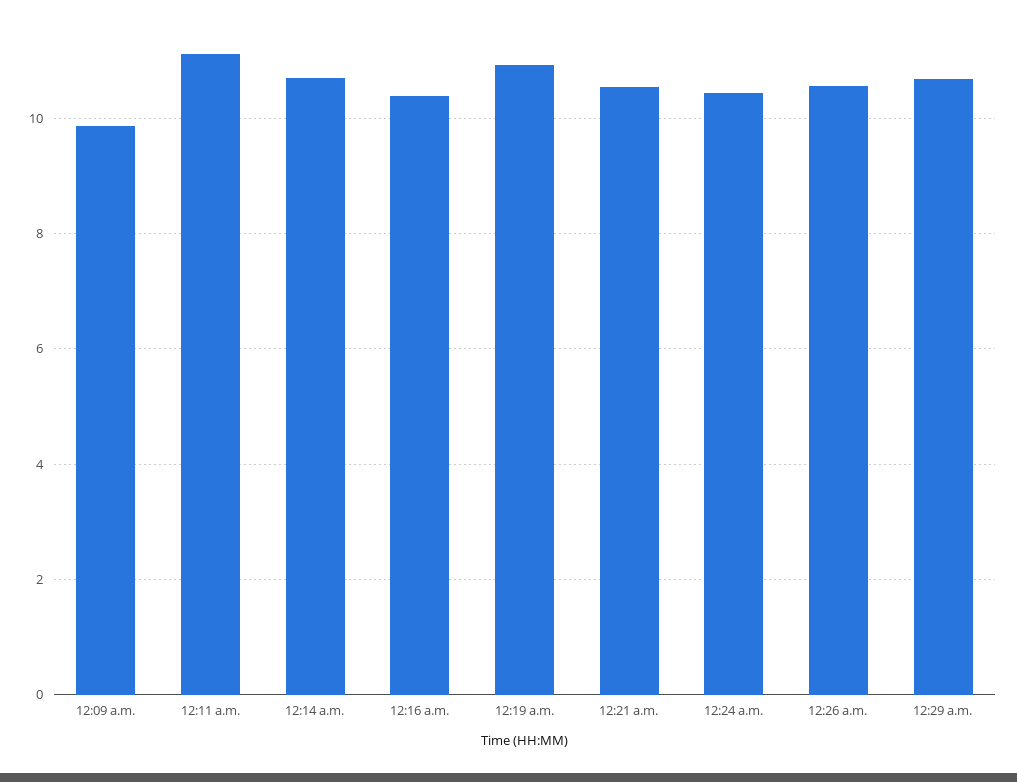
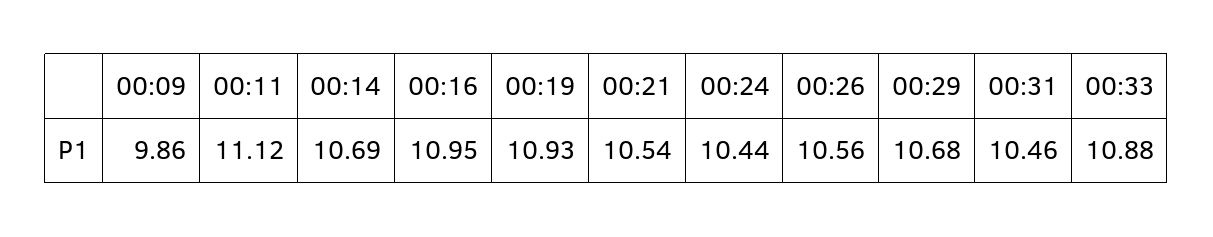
12:16 a.m.: 10.4 -> 10.95
00:31: none -> 10.46
00:33: none -> 10.88

